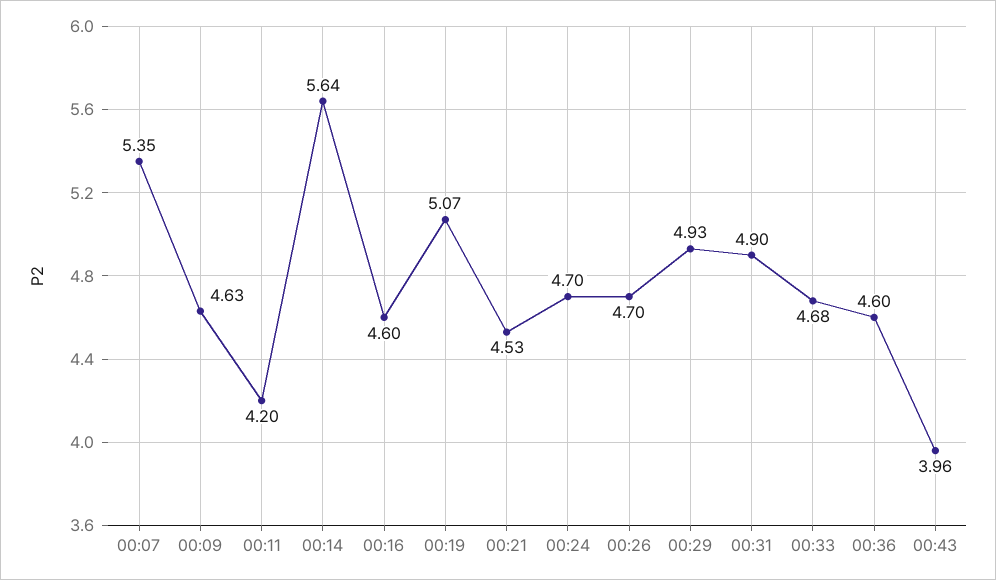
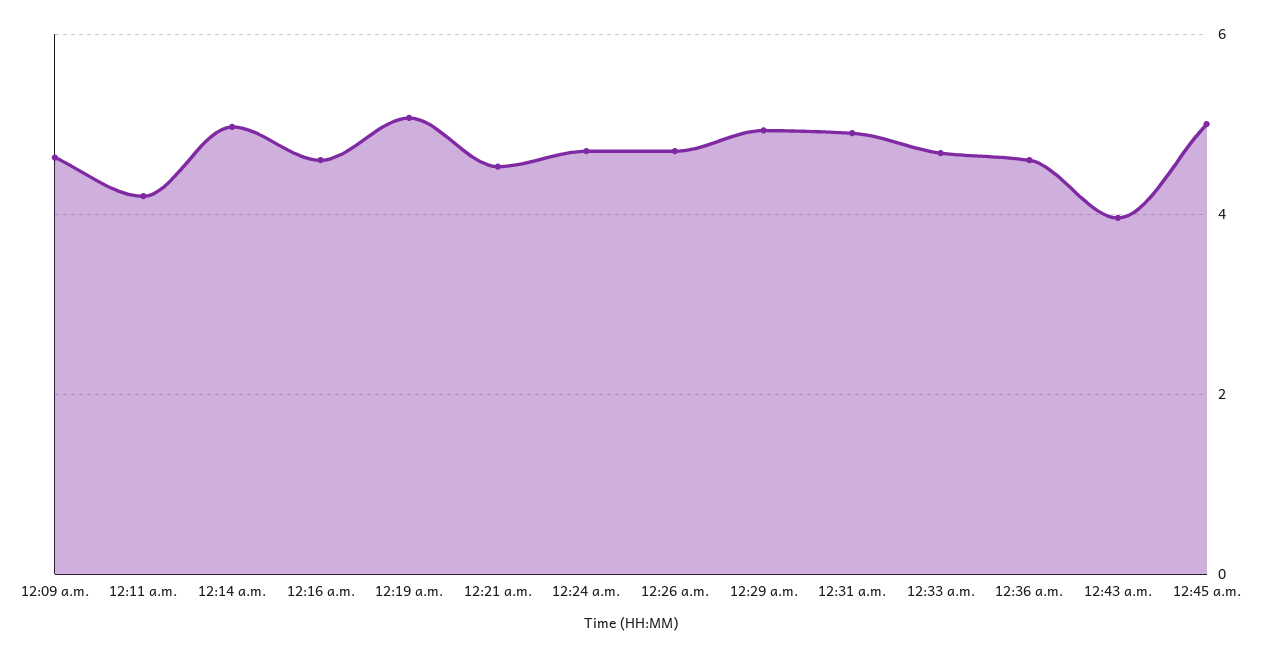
00:07: 5.35 -> none
00:14: 5.64 -> 5
12:45 a.m.: none -> 5

